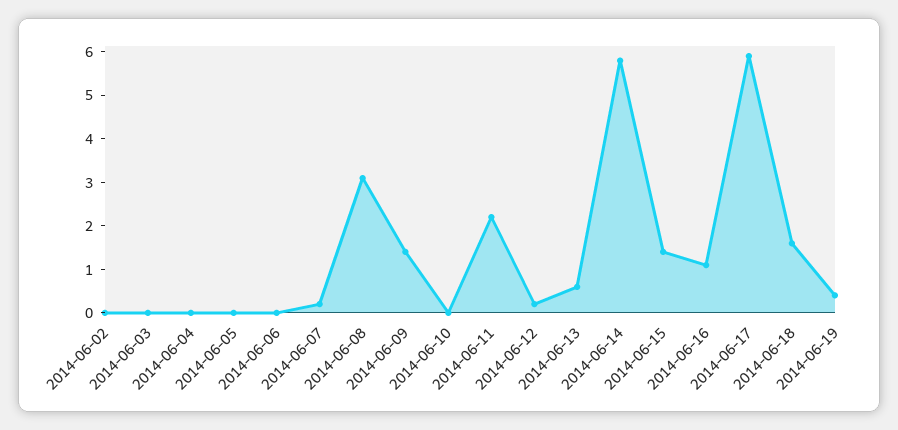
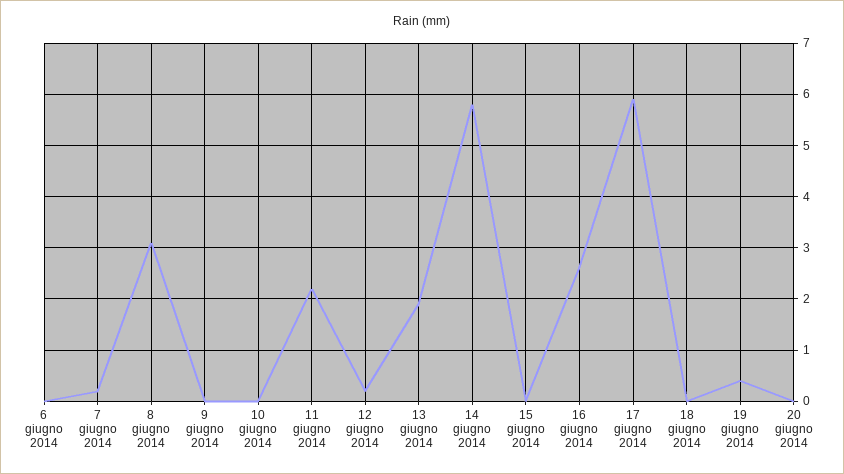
2014-06-02: 0 -> none
2014-06-03: 0 -> none
2014-06-04: 0 -> none
2014-06-05: 0 -> none
2014-06-09: 1.5 -> 0
2014-06-13: 0.5 -> 2
2014-06-15: 1.5 -> 0
2014-06-16: 1 -> 2.5
2014-06-18: 1.5 -> 0
20 giugno 2014: none -> 0

